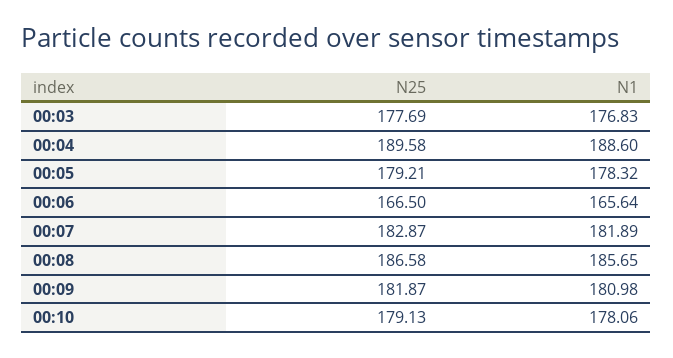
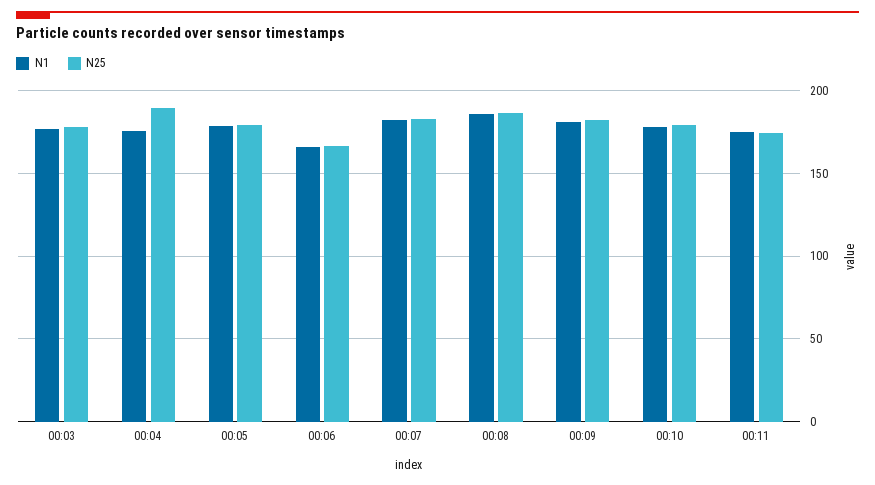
N1, 00:04: 188.6 -> 175
N1, 00:11: none -> 175
N25, 00:11: none -> 175

